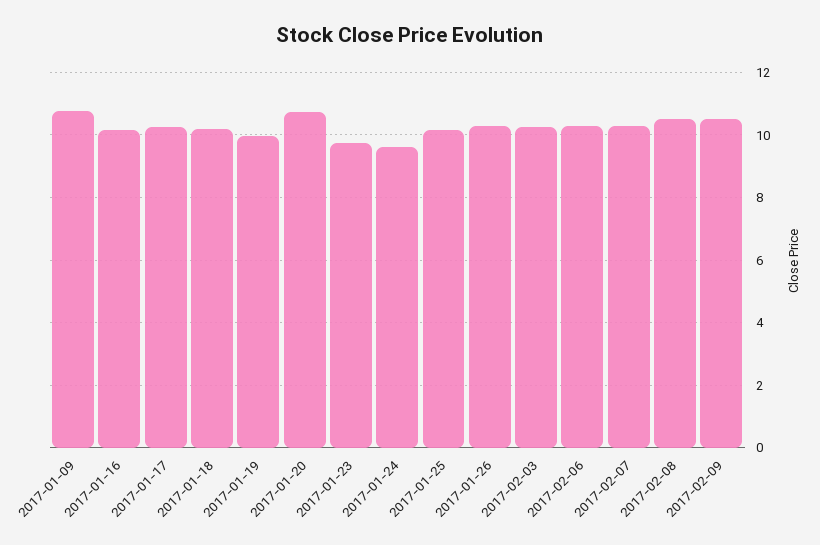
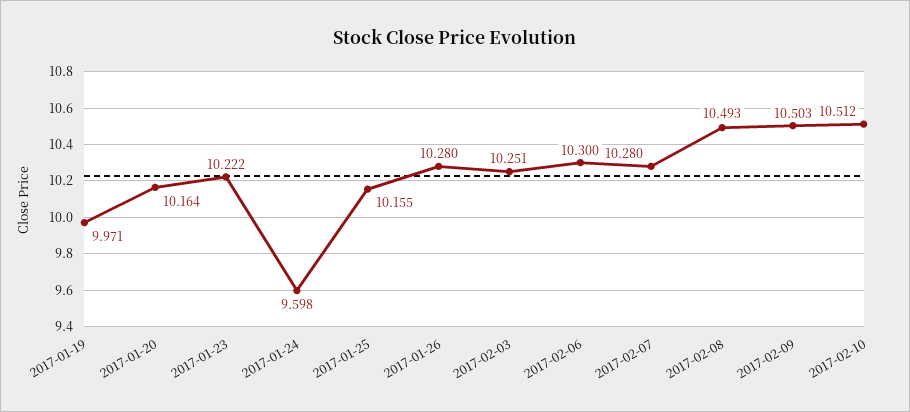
2017-01-09: 10.8 -> none
2017-01-16: 10.2 -> none
2017-01-17: 10.2 -> none
2017-01-18: 10.2 -> none
2017-01-20: 10.8 -> 10.164
2017-01-23: 9.8 -> 10.222
2017-02-10: none -> 10.512

